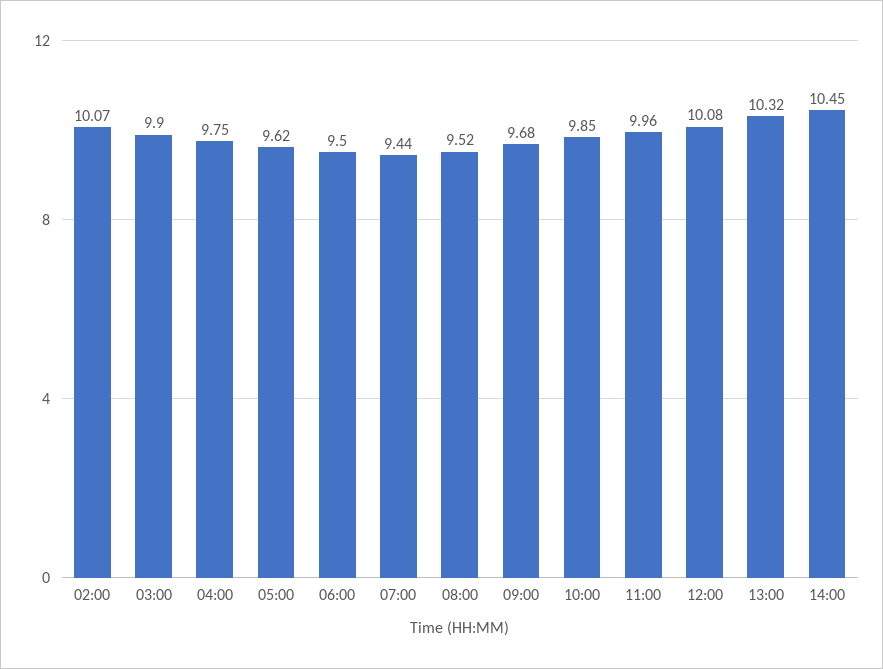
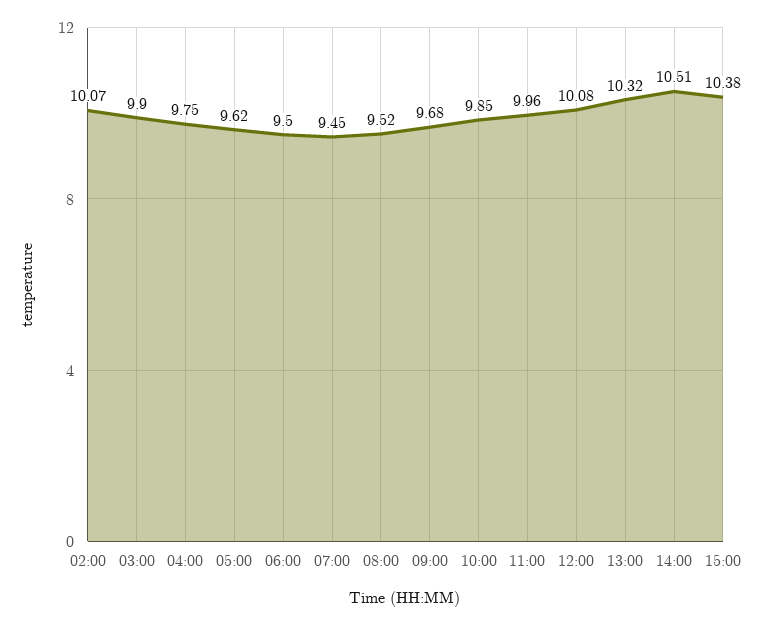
07:00: 9.44 -> 9.45
14:00: 10.45 -> 10.51
15:00: none -> 10.38

